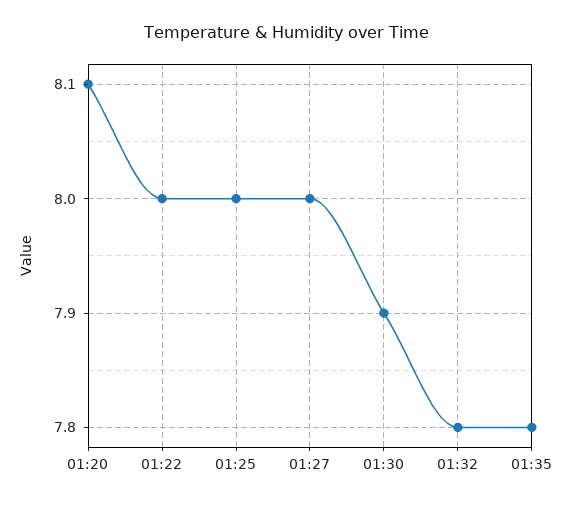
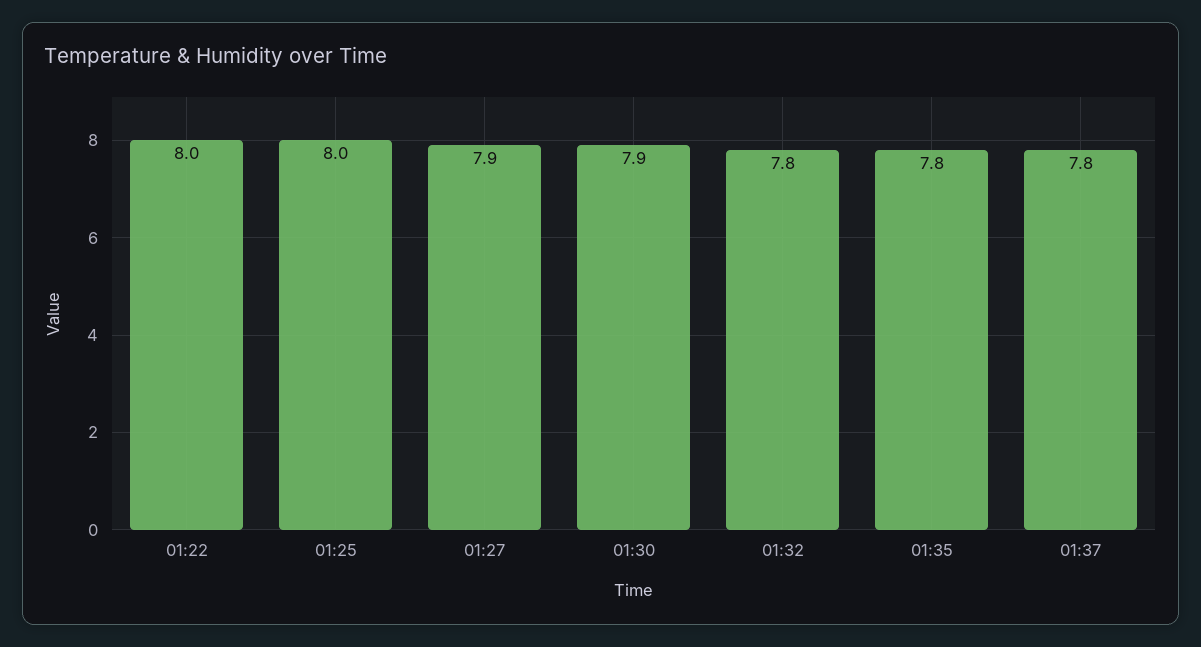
01:20: 8.1 -> none
01:27: 8 -> 7.9
01:37: none -> 7.8

